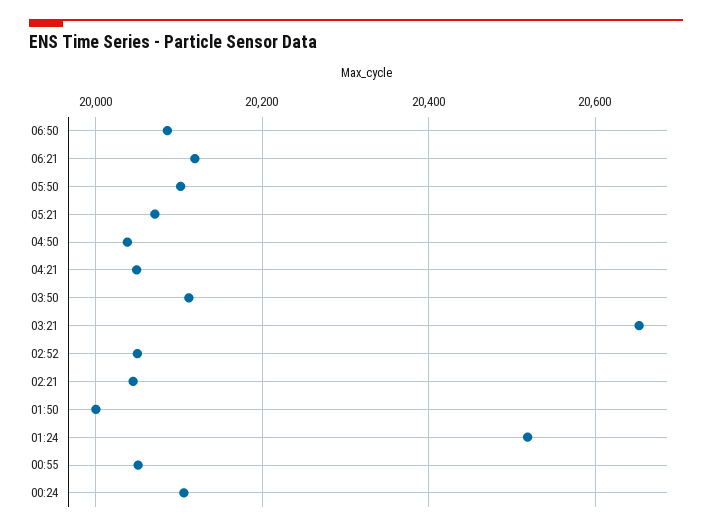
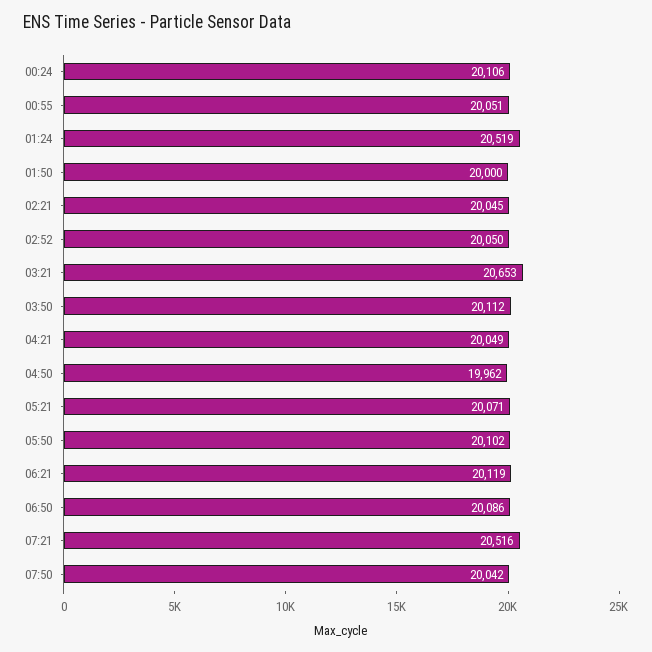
04:50: 20040 -> 19962
07:21: none -> 20516
07:50: none -> 20042

